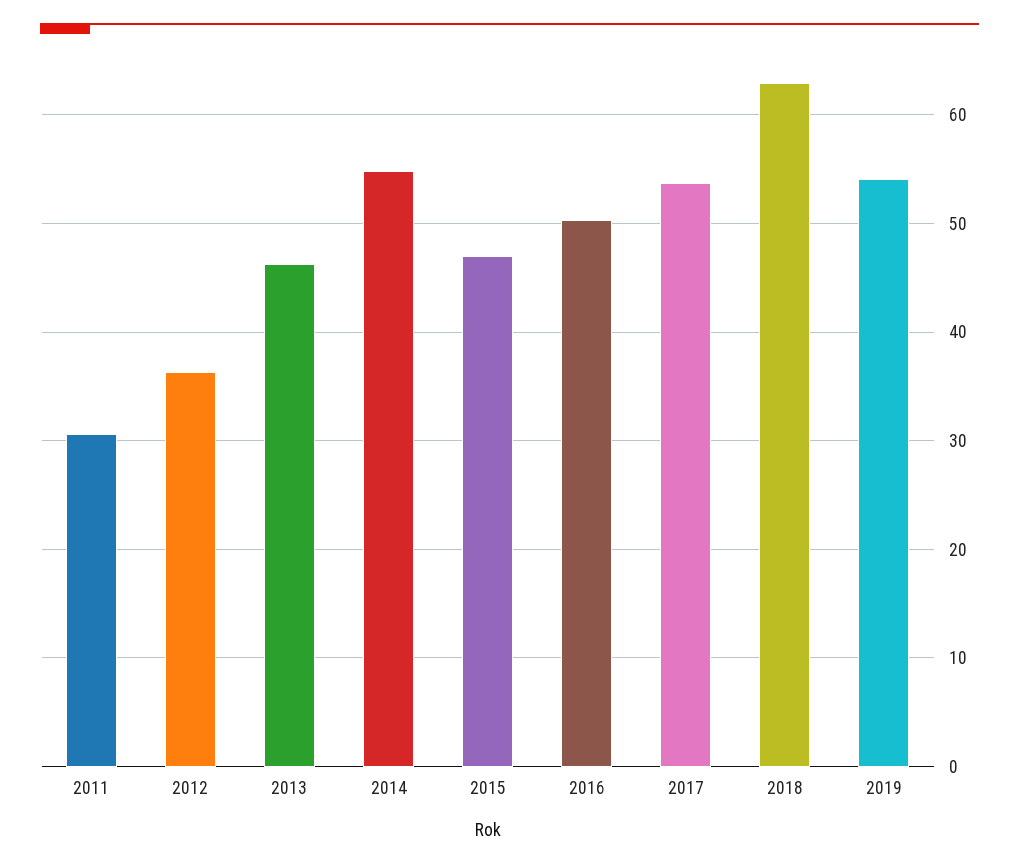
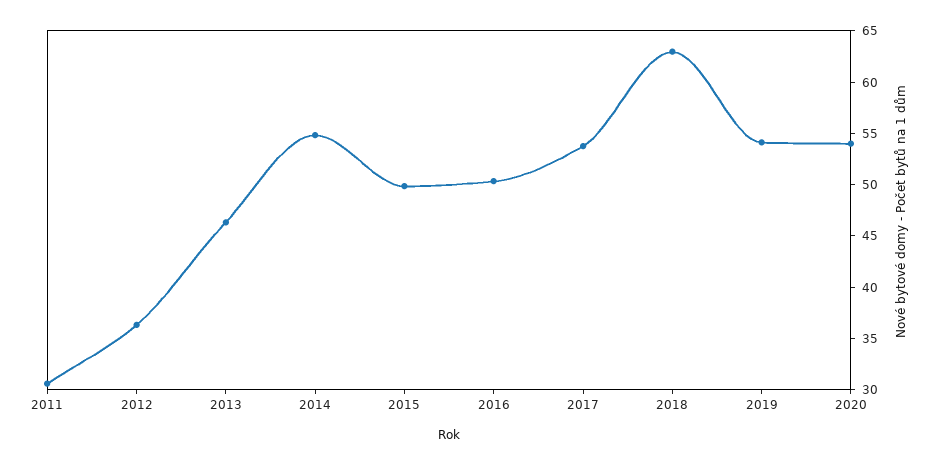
2015: 47 -> 50
2020: none -> 54

